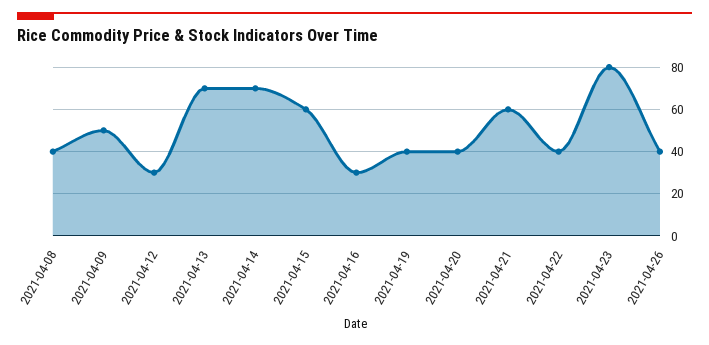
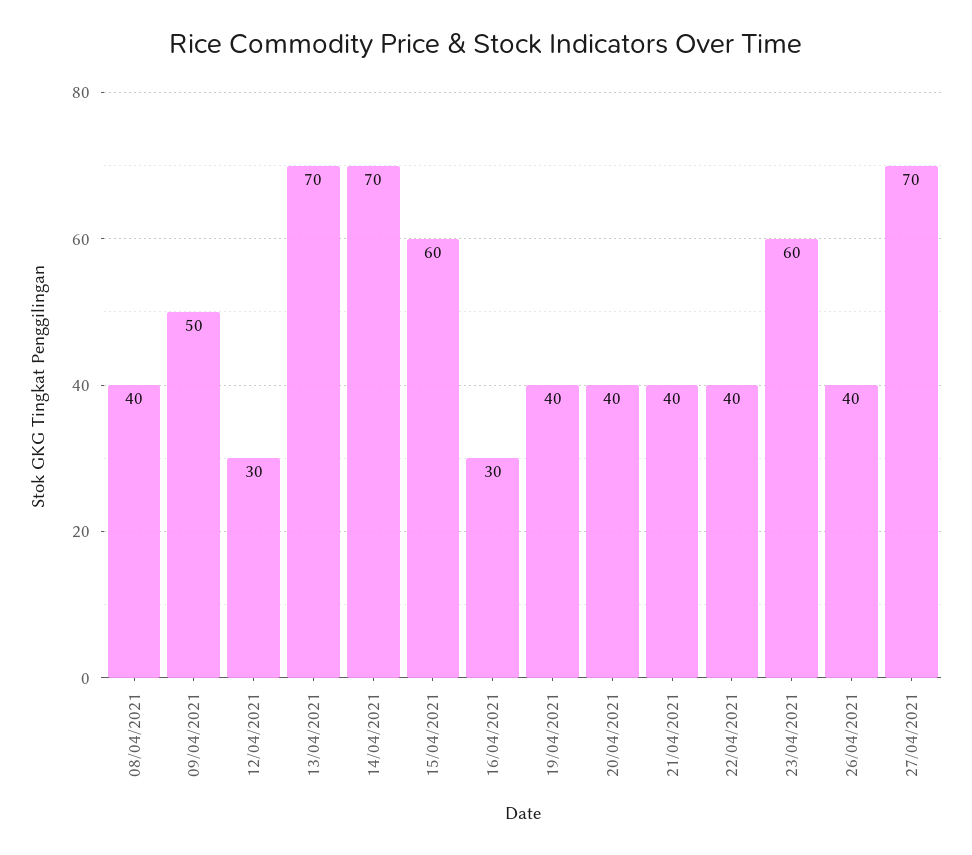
2021-04-21: 60 -> 40
2021-04-23: 80 -> 60
27/04/2021: none -> 70

